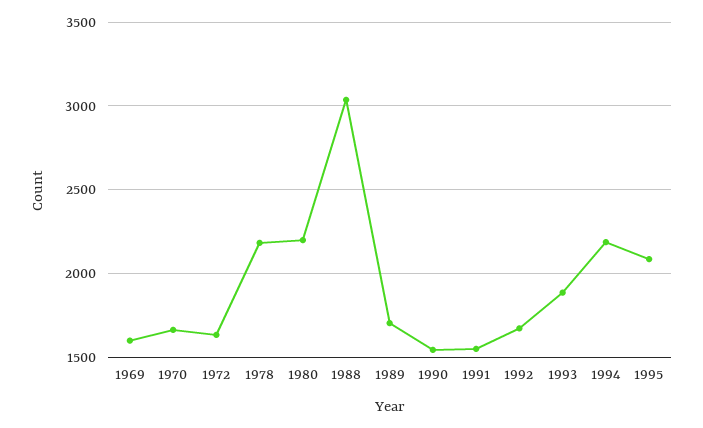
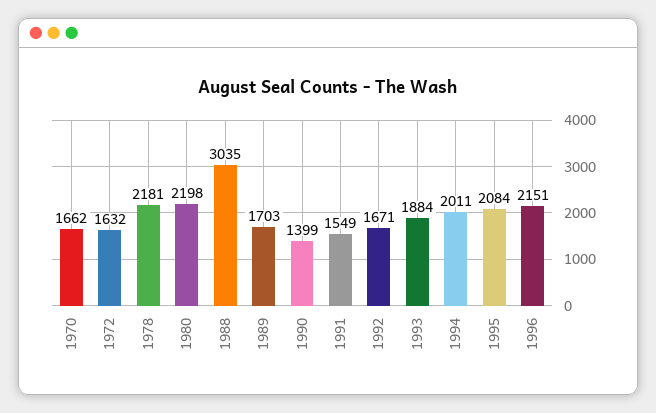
1969: 1600 -> none
1990: 1550 -> 1399
1994: 2200 -> 2011
1996: none -> 2151

